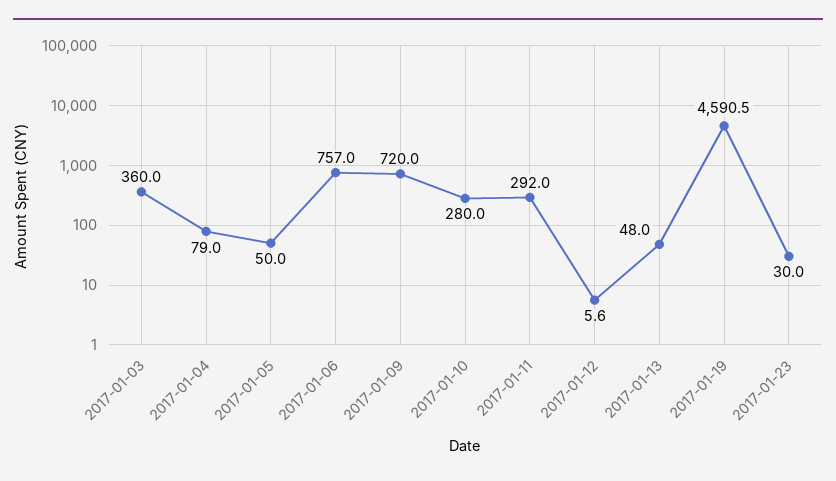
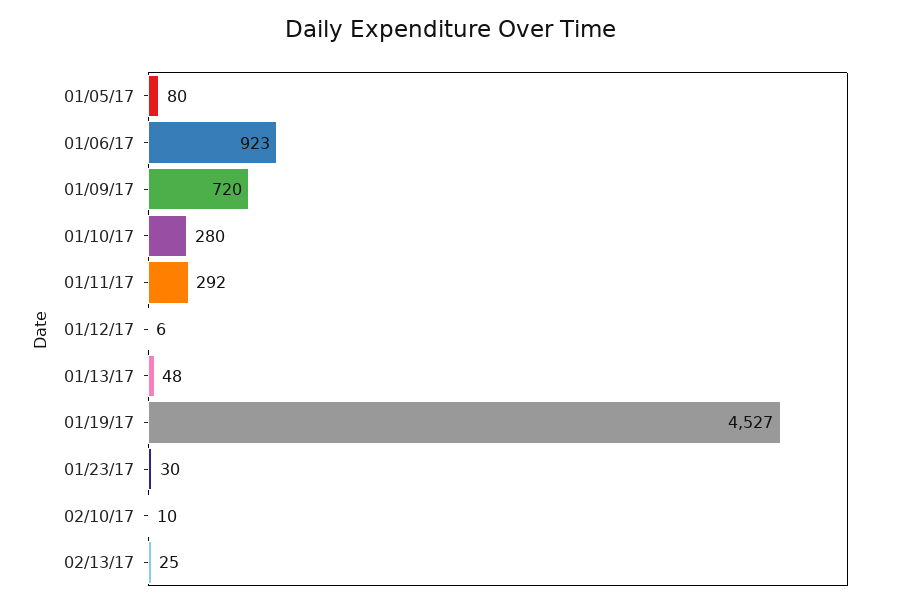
2017-01-03: 360 -> none
2017-01-04: 79 -> none
2017-01-05: 50 -> 80
2017-01-06: 757 -> 923
2017-01-19: 4590.5 -> 4527
02/10/17: none -> 10
02/13/17: none -> 25

